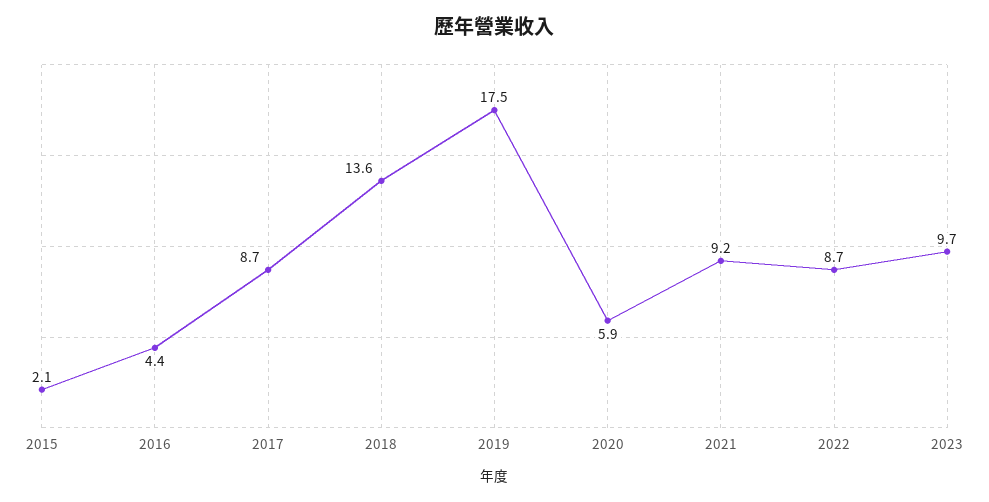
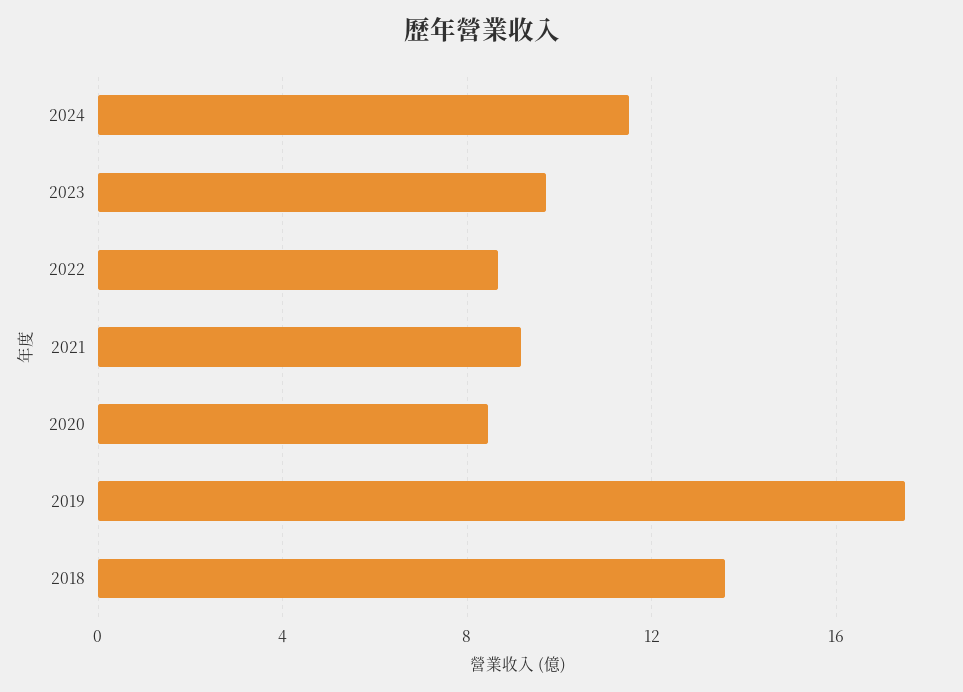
2015: 2.1 -> none
2016: 4.4 -> none
2017: 8.7 -> none
2020: 5.9 -> 8.5
2024: none -> 11.5

